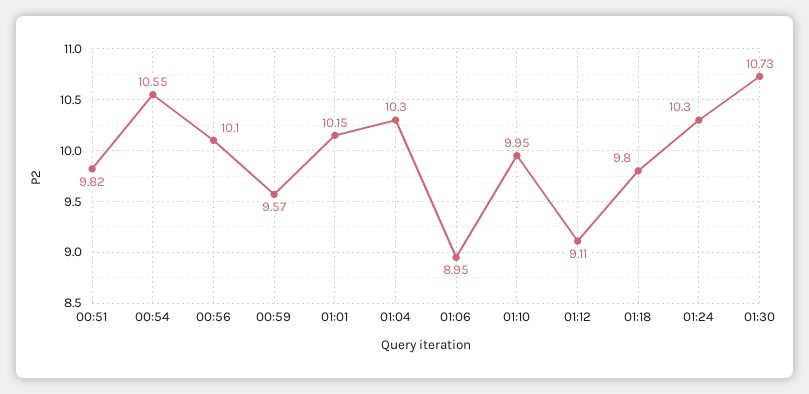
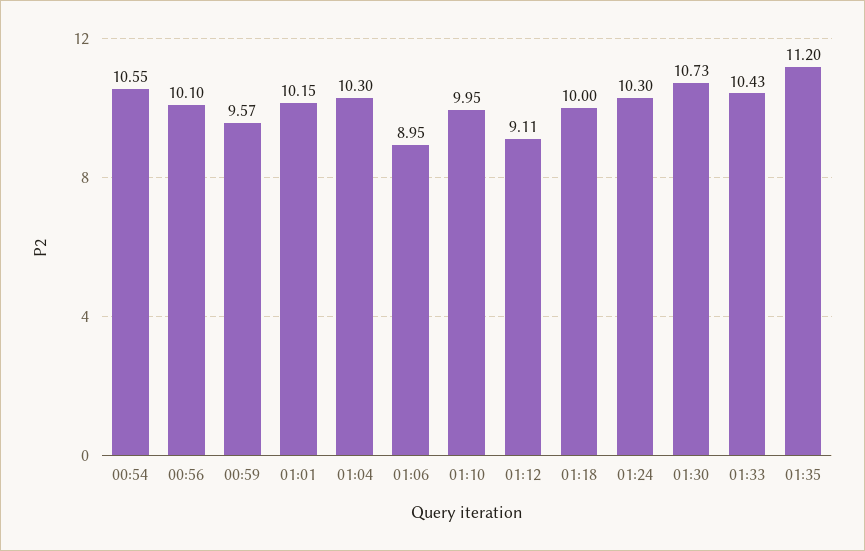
00:51: 9.82 -> none
01:18: 9.8 -> 10
01:33: none -> 10.43
01:35: none -> 11.2

